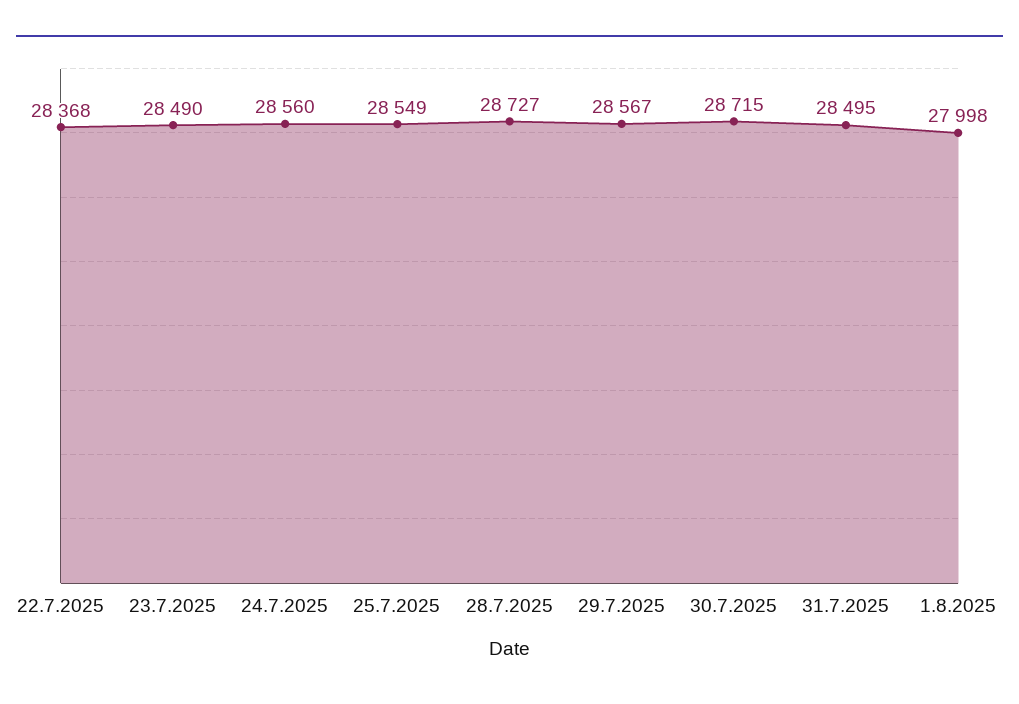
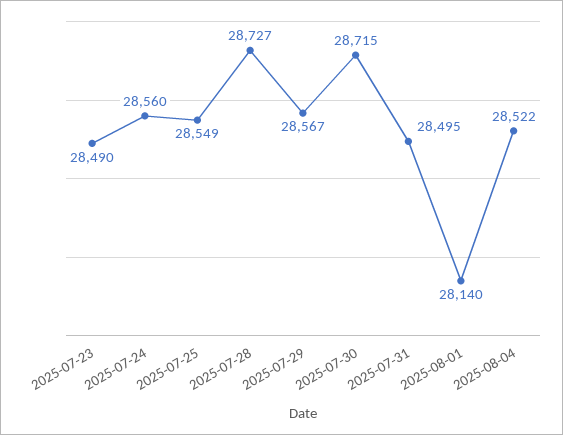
22.7.2025: 28368 -> none
1.8.2025: 27998 -> 28140
2025-08-04: none -> 28522

